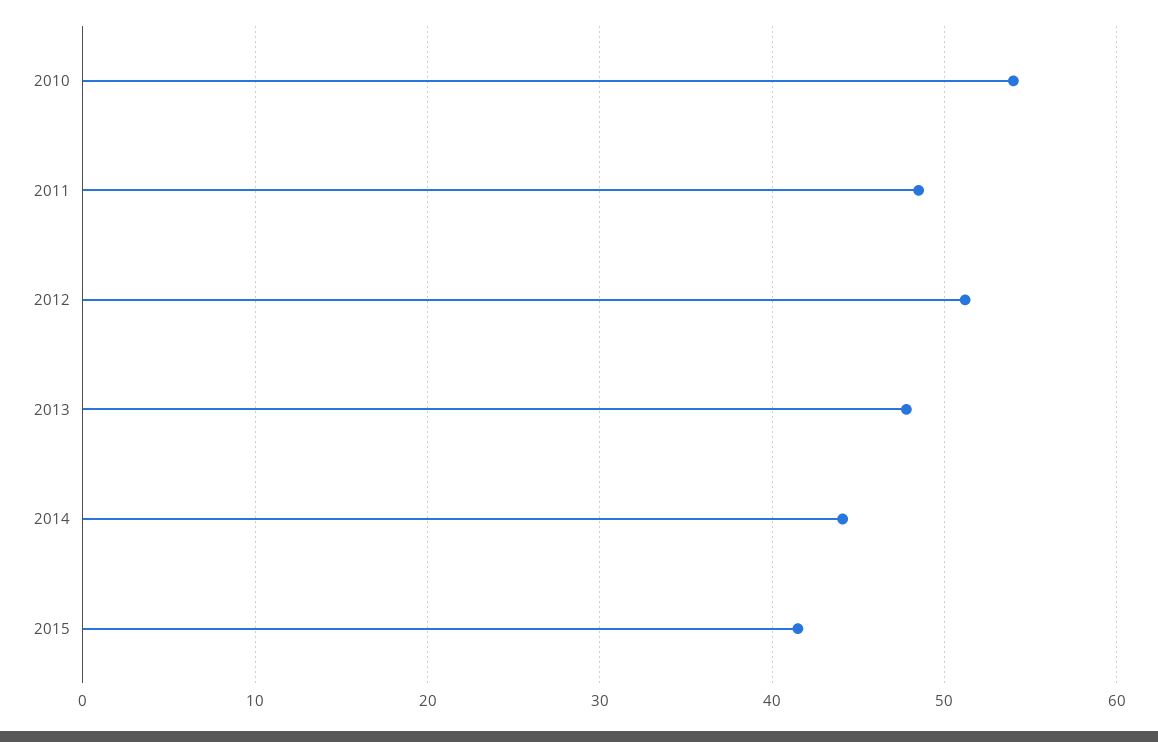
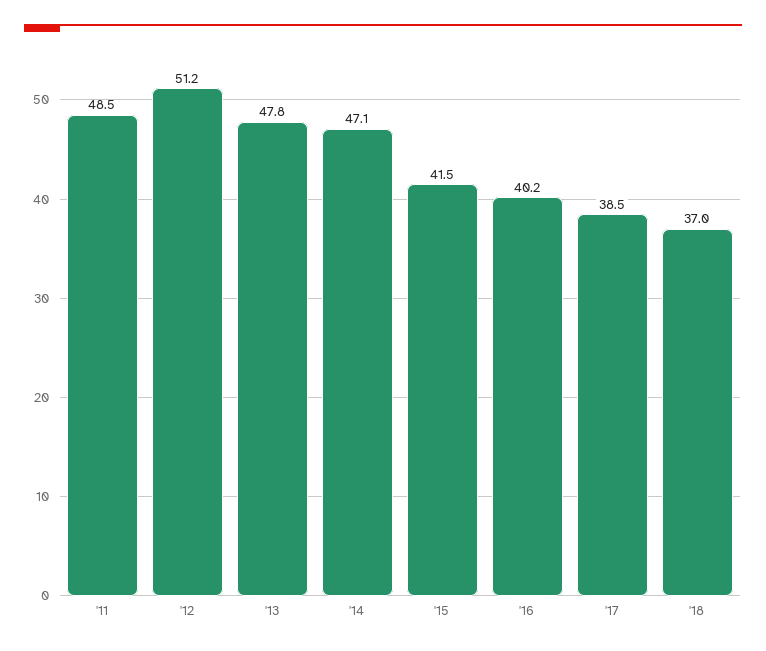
2010: 54 -> none
2014: 44 -> 47.1
'16: none -> 40.2
'17: none -> 38.5
'18: none -> 37

